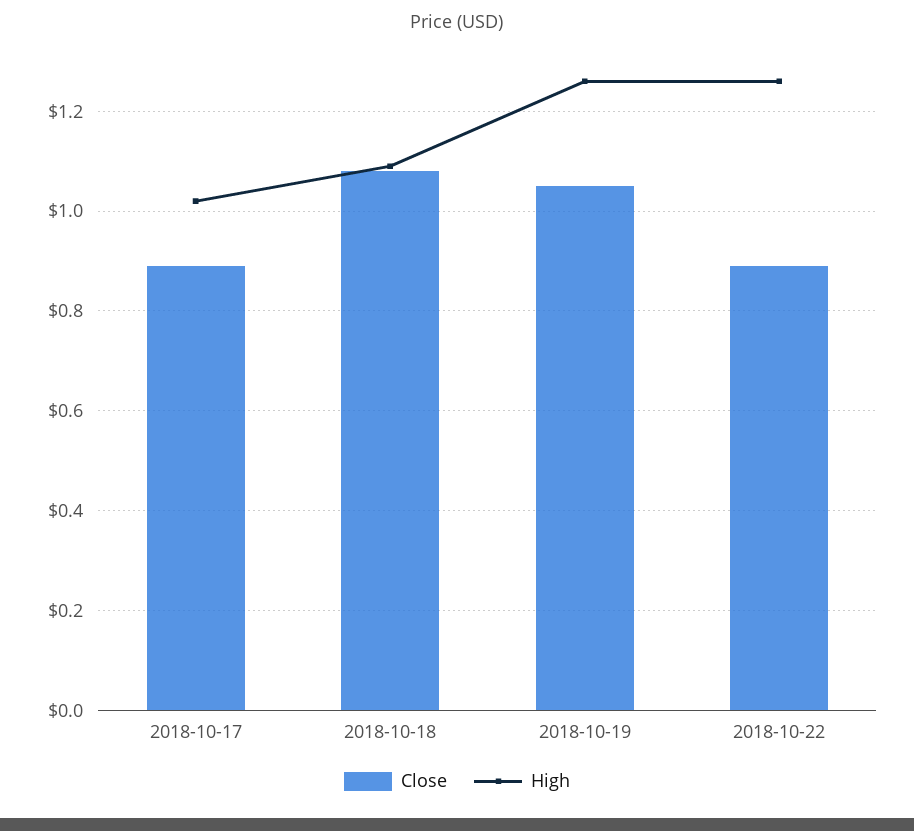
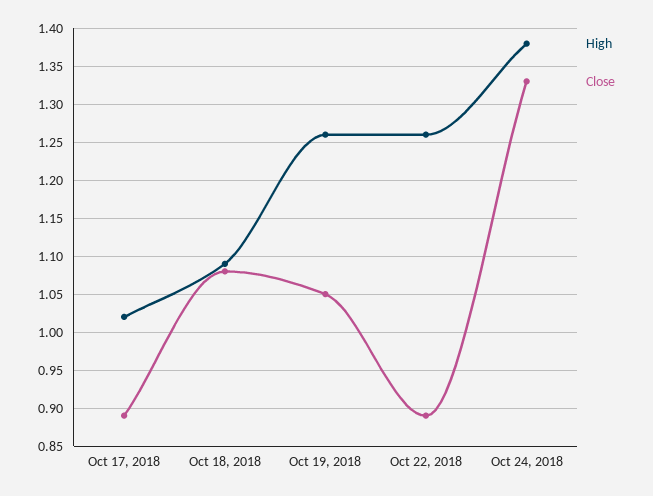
High, Oct 24, 2018: none -> 1.38
Close, Oct 24, 2018: none -> 1.33

